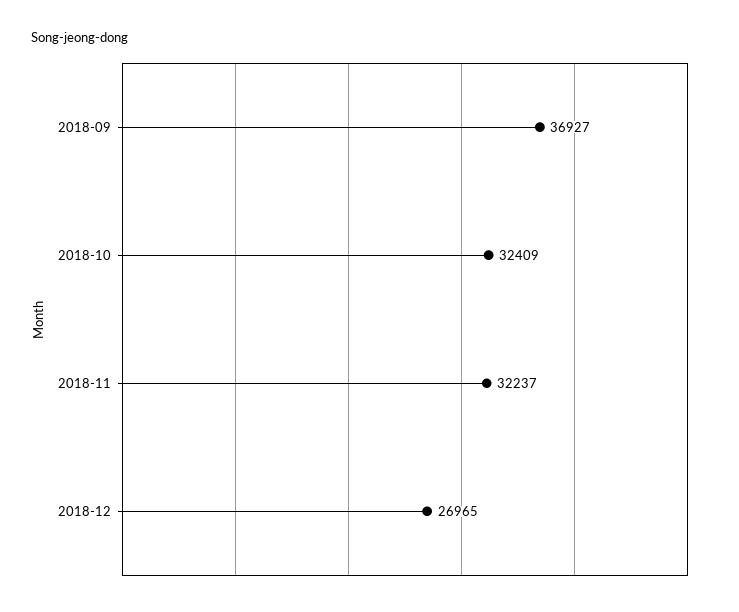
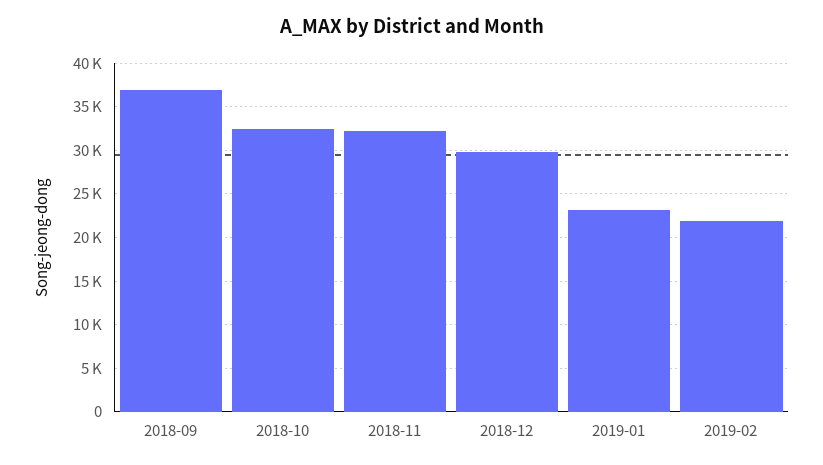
2018-12: 26965 -> 30000
2019-01: none -> 23000
2019-02: none -> 22000

